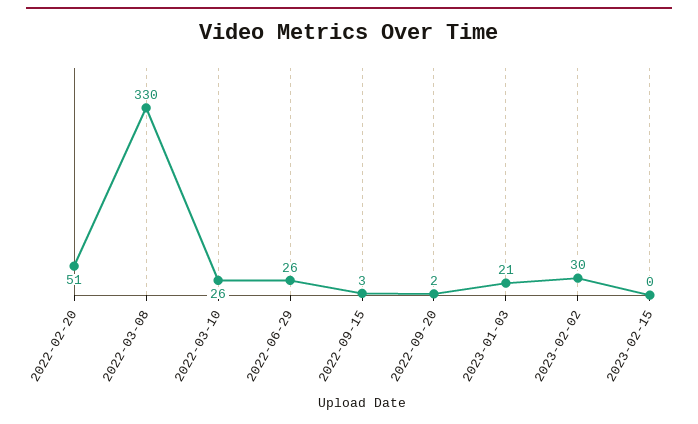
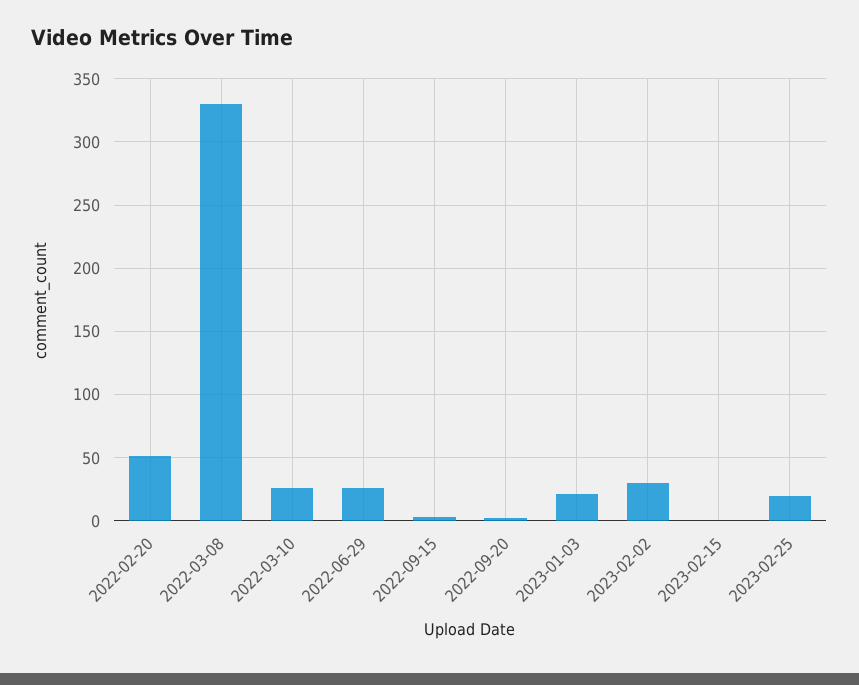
2023-02-25: none -> 20

